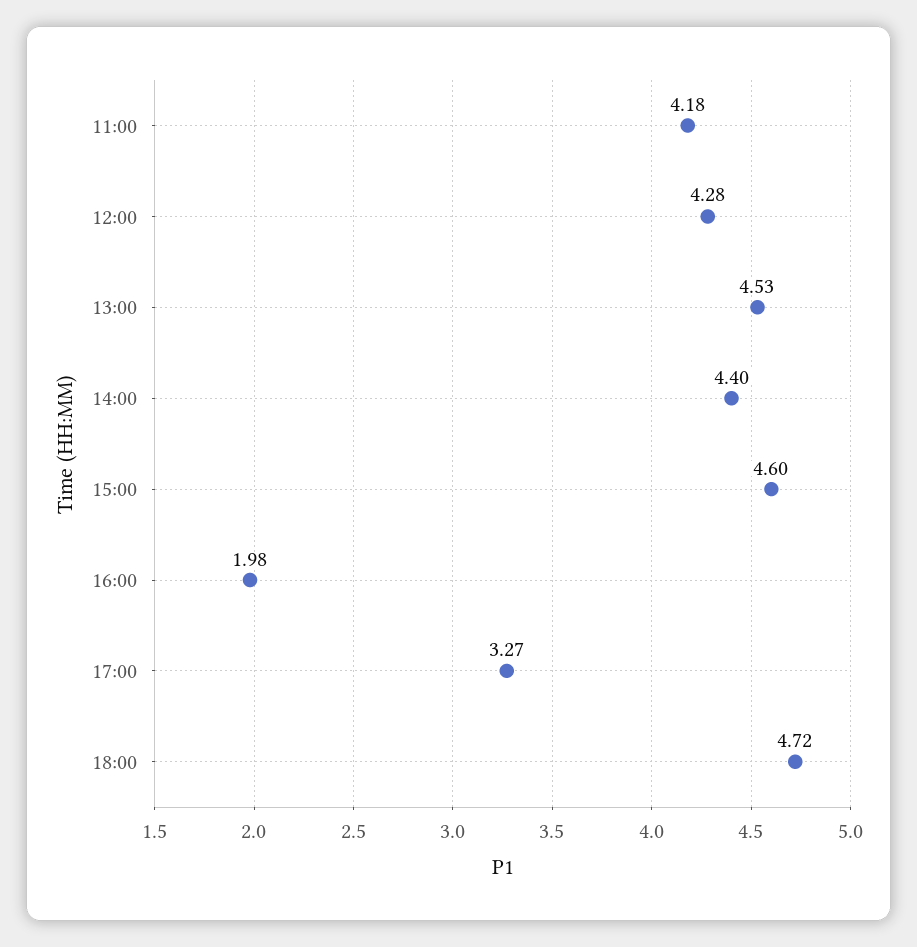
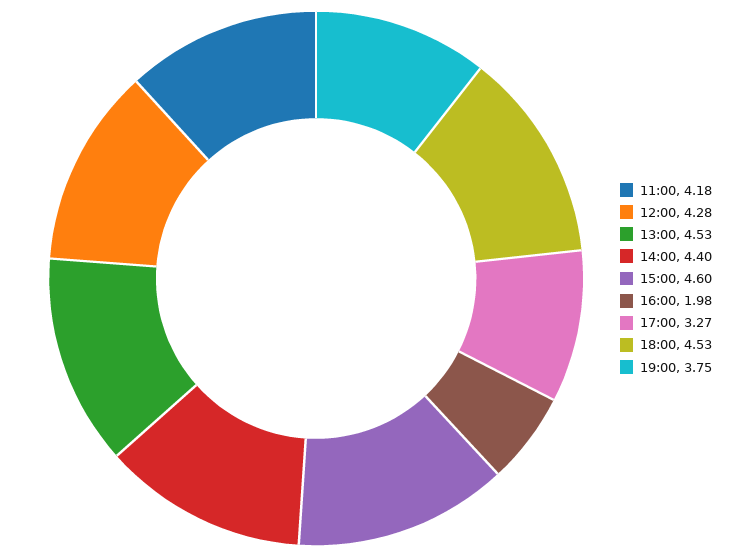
18:00: 4.72 -> 4.53
19:00: none -> 3.75

